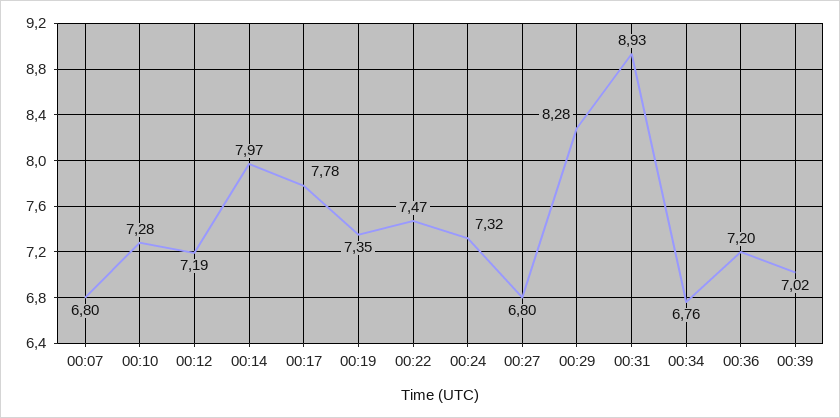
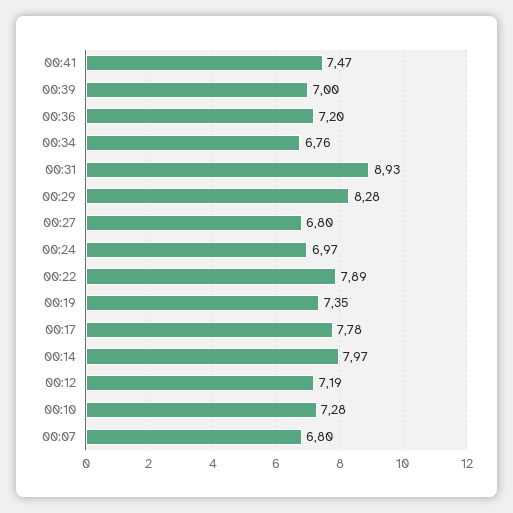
00:22: 7.47 -> 7.89
00:24: 7.32 -> 6.97
00:39: 7.02 -> 7
00:41: none -> 7.47

